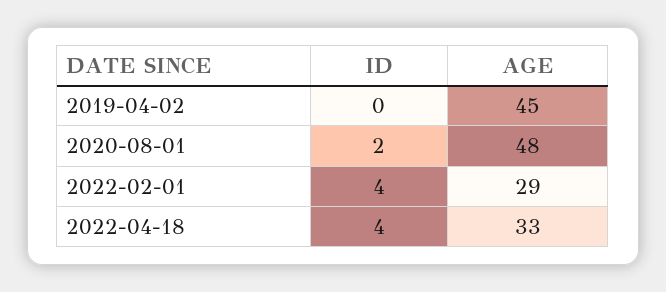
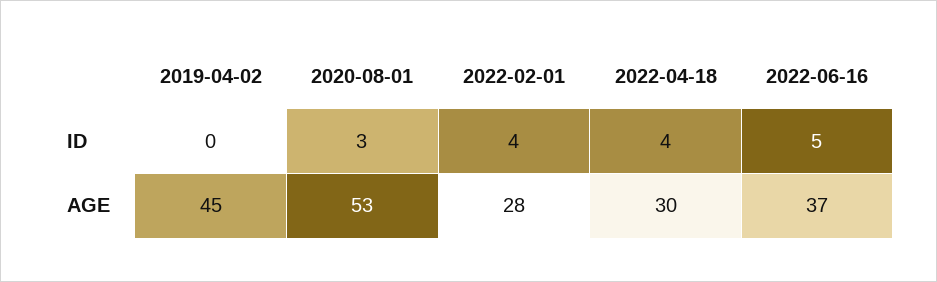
ID, 2020-08-01: 2 -> 3
AGE, 2020-08-01: 48 -> 53
AGE, 2022-02-01: 29 -> 28
AGE, 2022-04-18: 33 -> 30
ID, 2022-06-16: none -> 5
AGE, 2022-06-16: none -> 37

